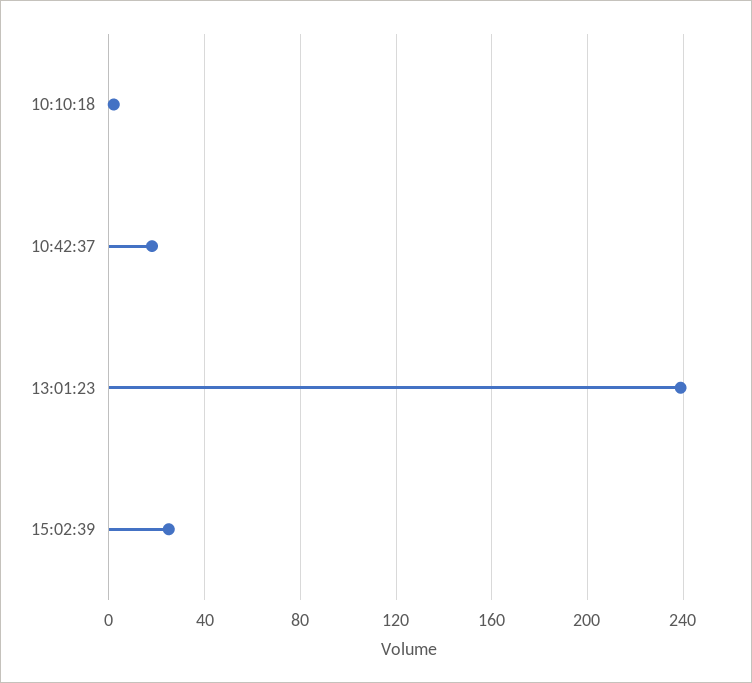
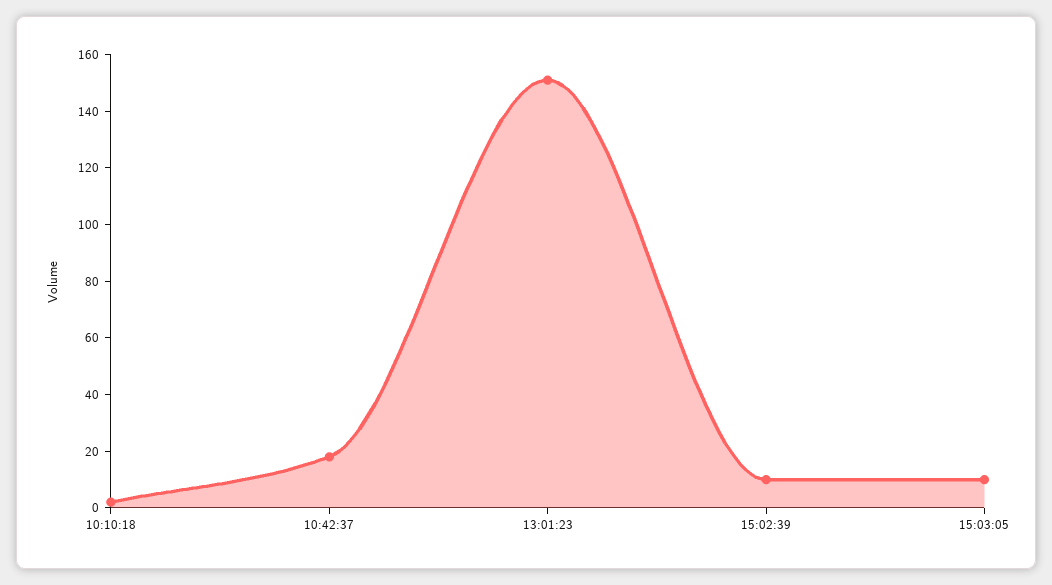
13:01:23: 240 -> 150
15:02:39: 25 -> 10
15:03:05: none -> 10

